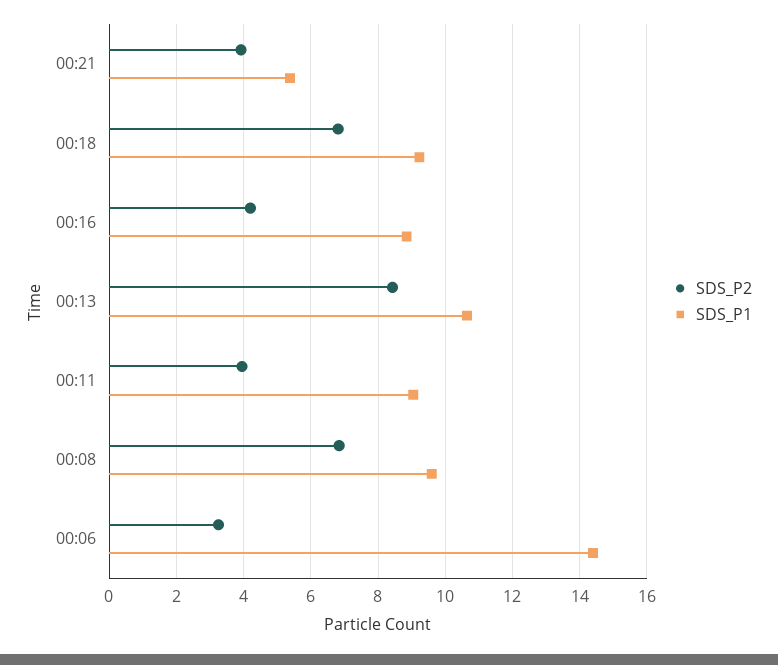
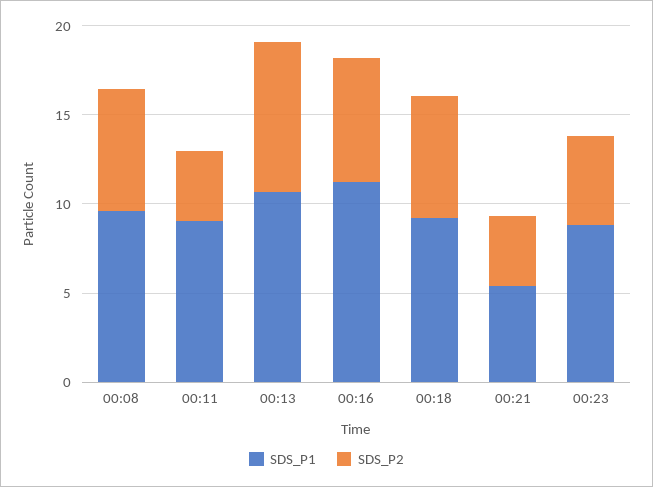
SDS_P2, 00:16: 4.2 -> 7
SDS_P1, 00:16: 8.8 -> 11
SDS_P2, 00:06: 3.2 -> none
SDS_P1, 00:06: 14.4 -> none
SDS_P1, 00:23: none -> 9
SDS_P2, 00:23: none -> 5

